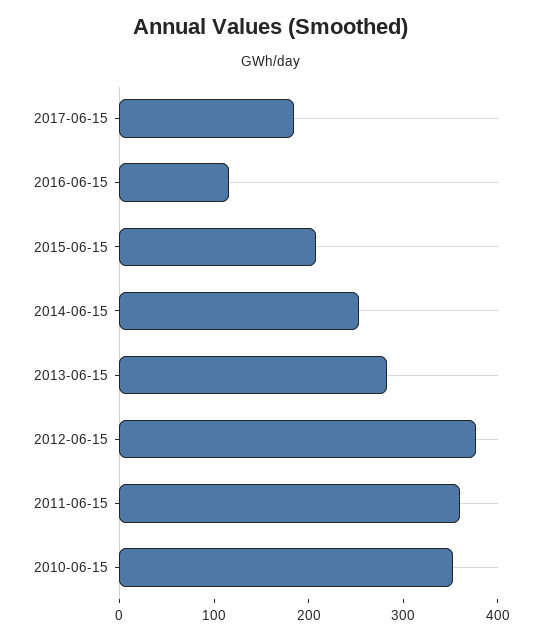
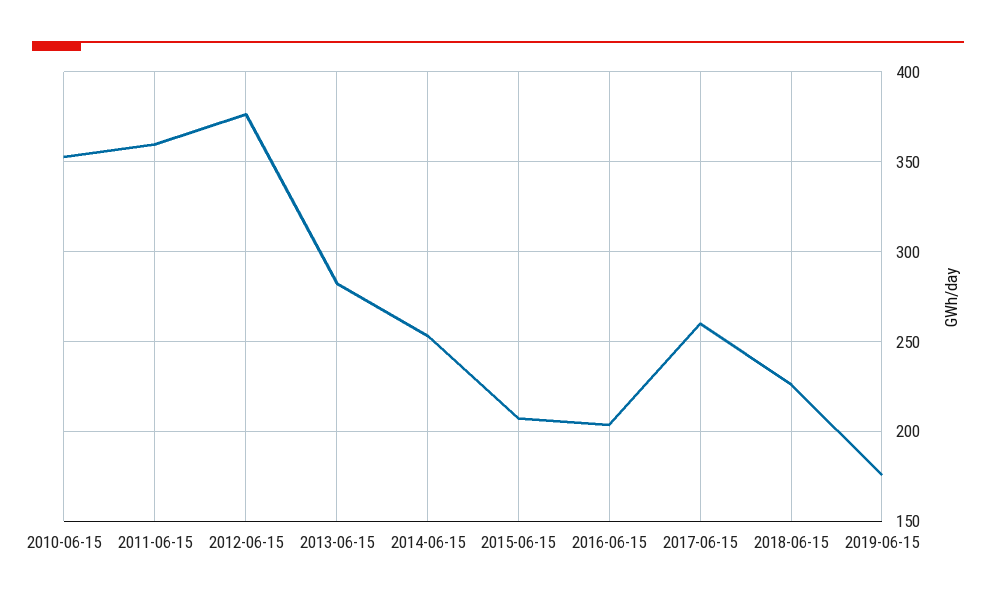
2017-06-15: 180 -> 260
2016-06-15: 120 -> 205
2018-06-15: none -> 225
2019-06-15: none -> 175

